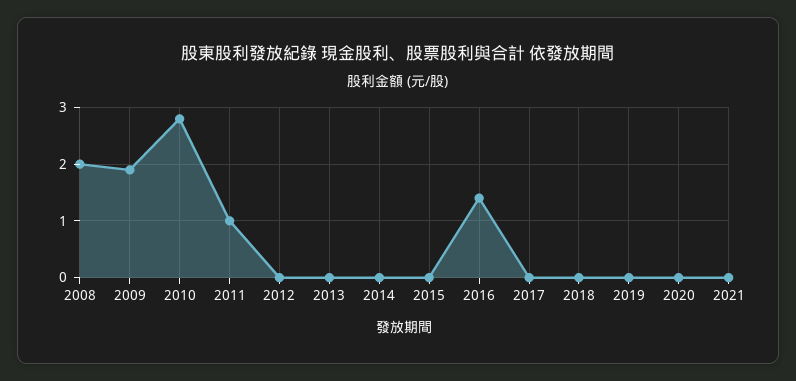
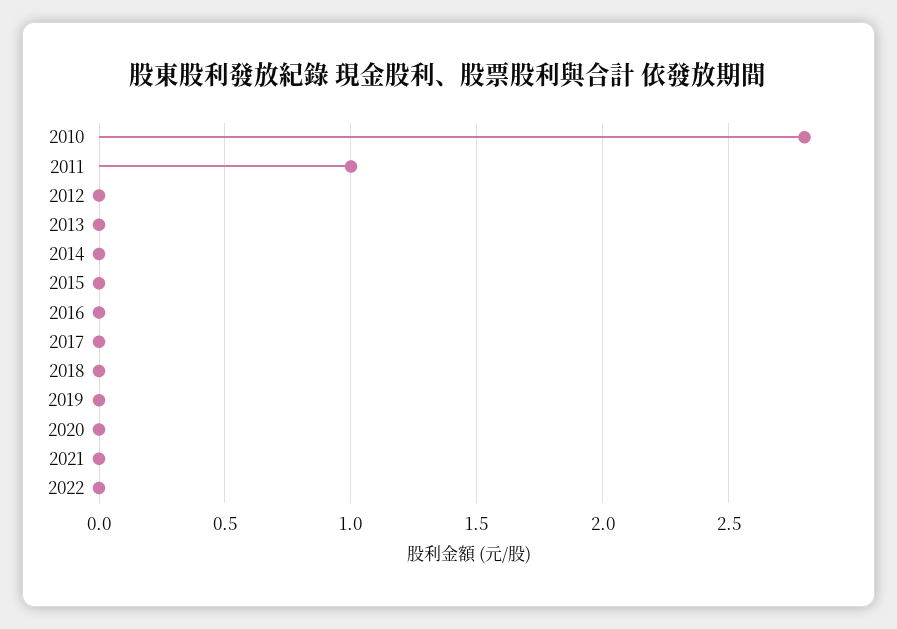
2008: 2 -> none
2009: 2 -> none
2016: 1.5 -> 0
2022: none -> 0

